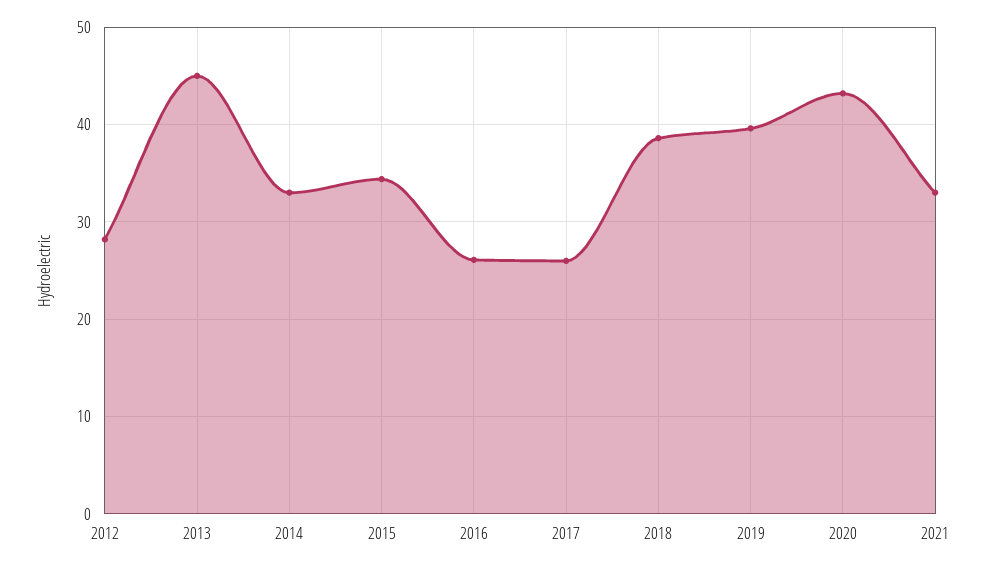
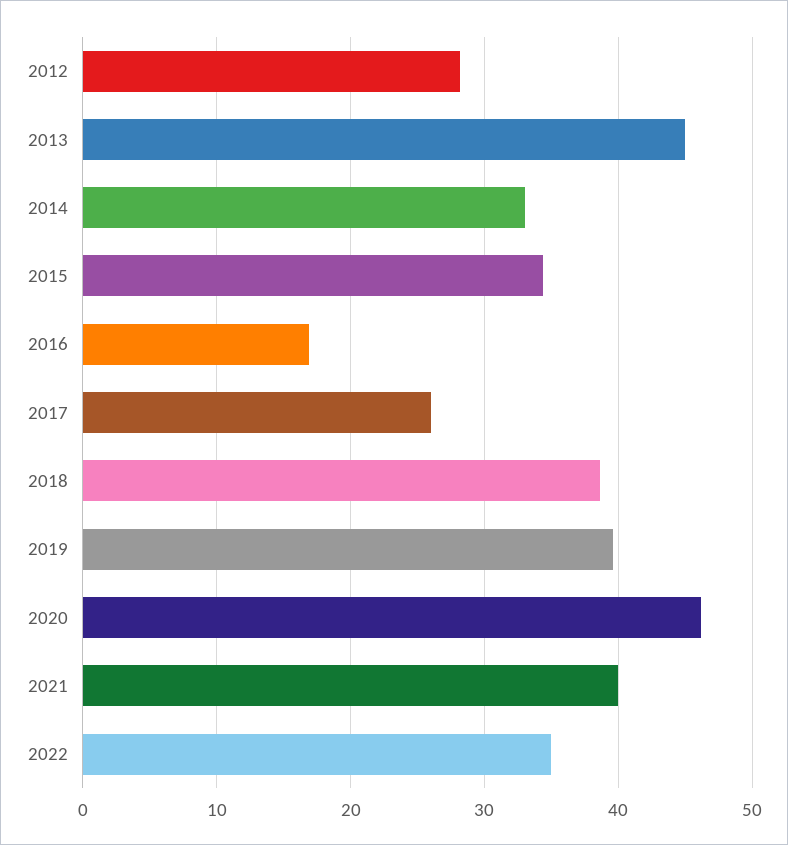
2016: 26 -> 17
2020: 43 -> 46
2021: 33 -> 40
2022: none -> 35

